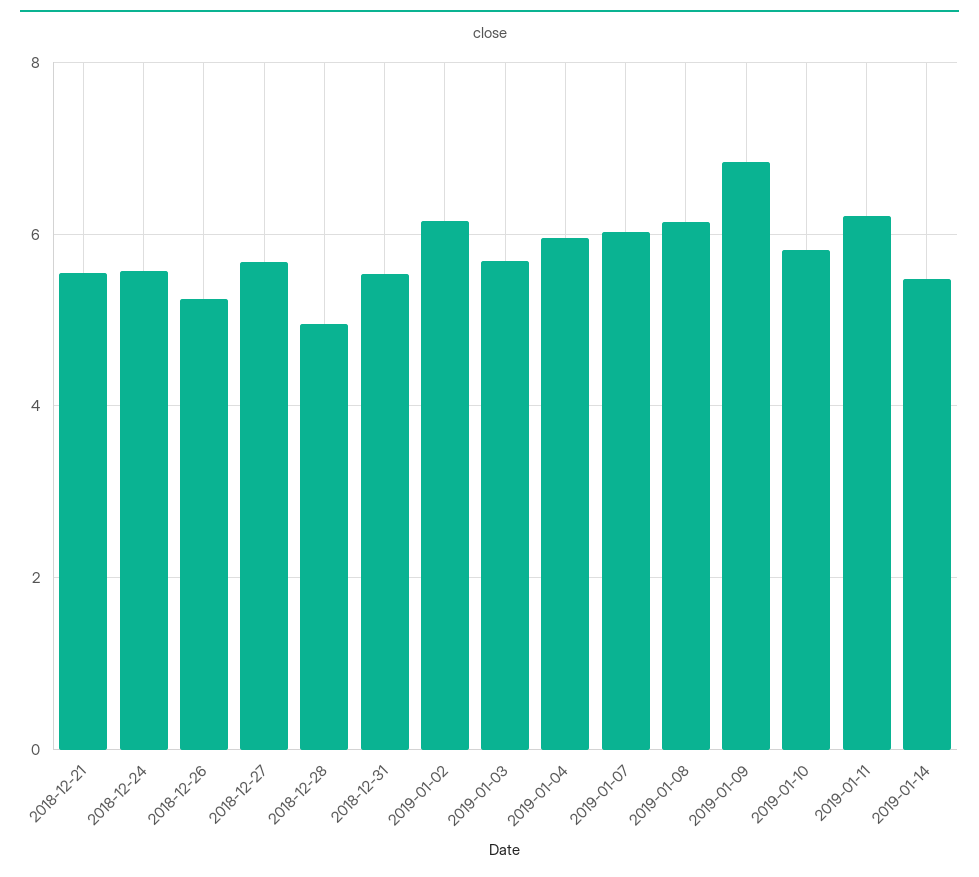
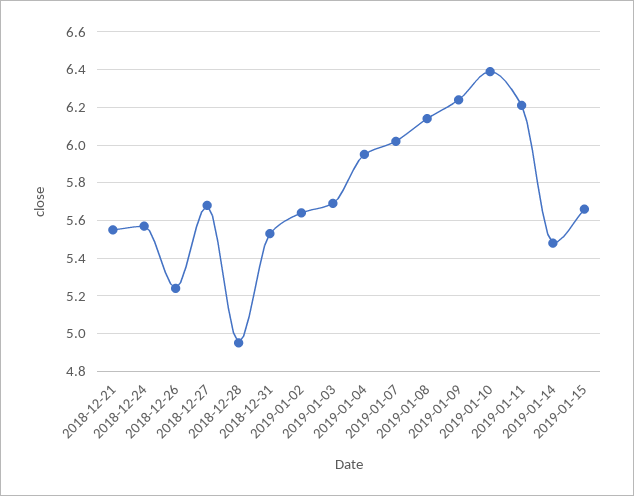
2019-01-02: 6.2 -> 5.65
2019-01-09: 6.8 -> 6.25
2019-01-10: 5.8 -> 6.4
2019-01-15: none -> 5.65

